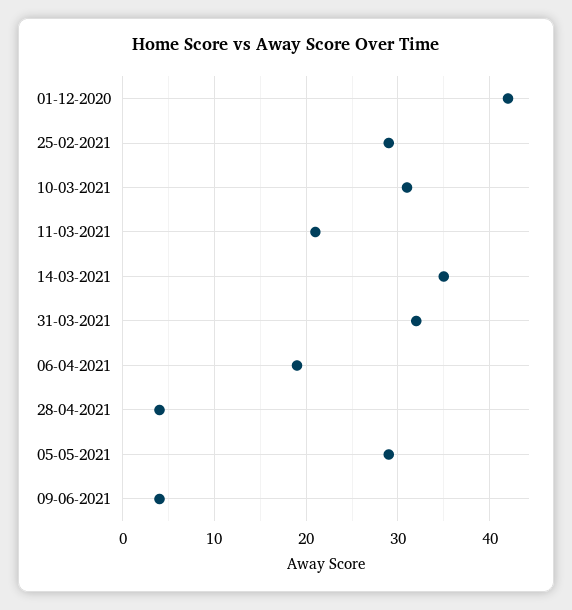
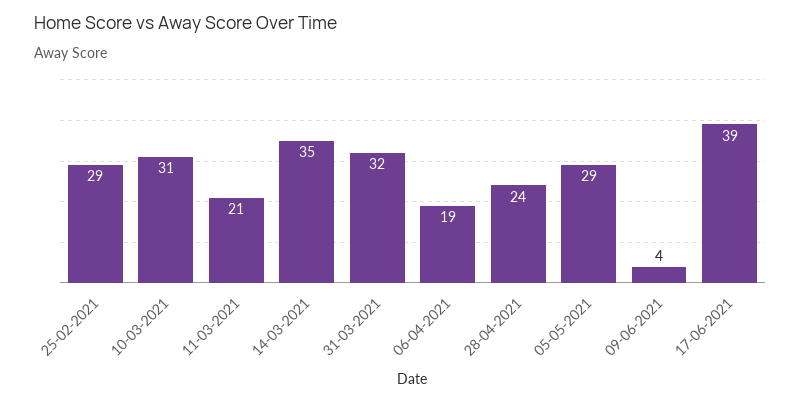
01-12-2020: 42 -> none
28-04-2021: 4 -> 24
17-06-2021: none -> 39

